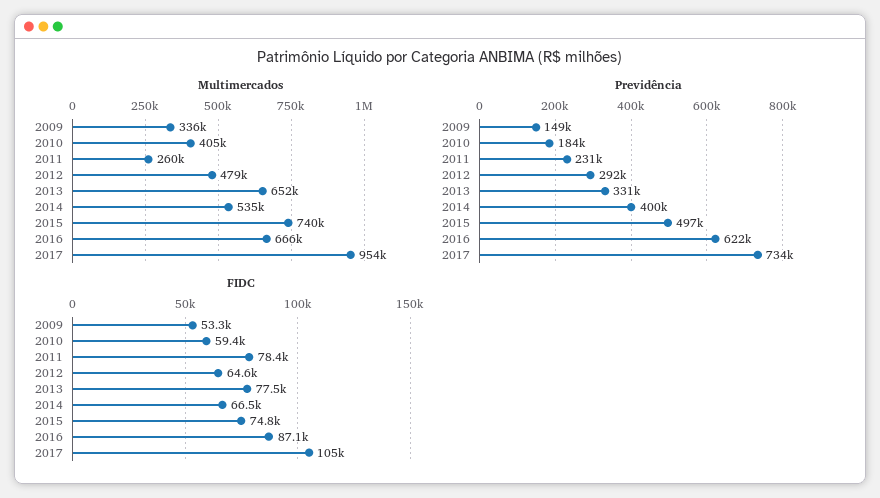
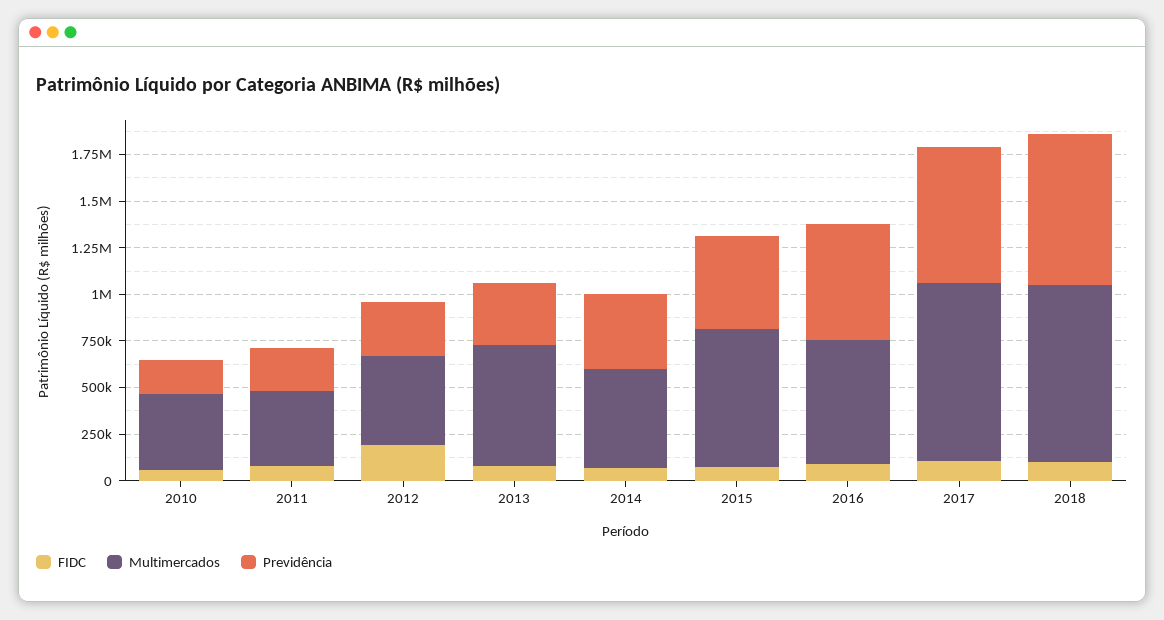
Multimercados, 2009: 336000 -> none
Multimercados, 2011: 260000 -> 400000
Previdência, 2009: 149000 -> none
FIDC, 2009: 53300 -> none
FIDC, 2012: 64600 -> 200000
FIDC, 2018: none -> 100000
Multimercados, 2018: none -> 950000
Previdência, 2018: none -> 800000

